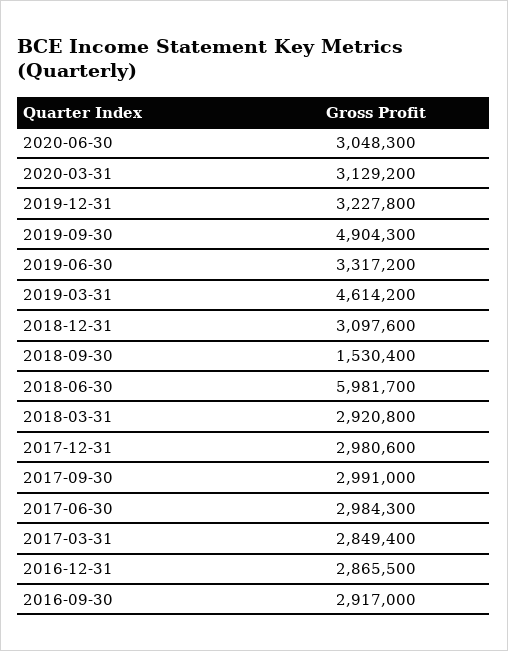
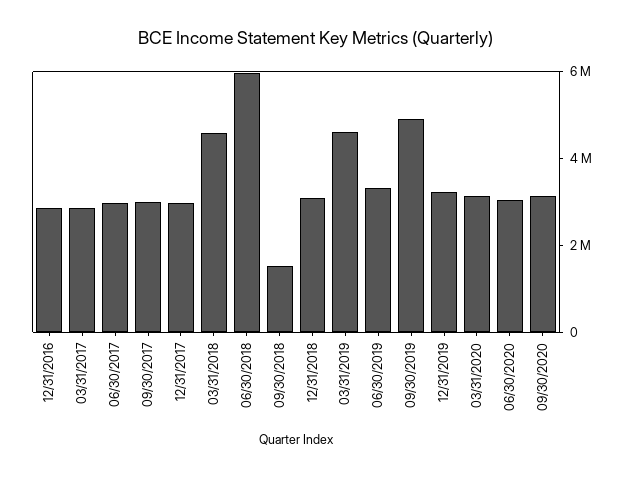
2018-03-31: 2920800 -> 4500000
2016-09-30: 2917000 -> none
09/30/2020: none -> 3000000

